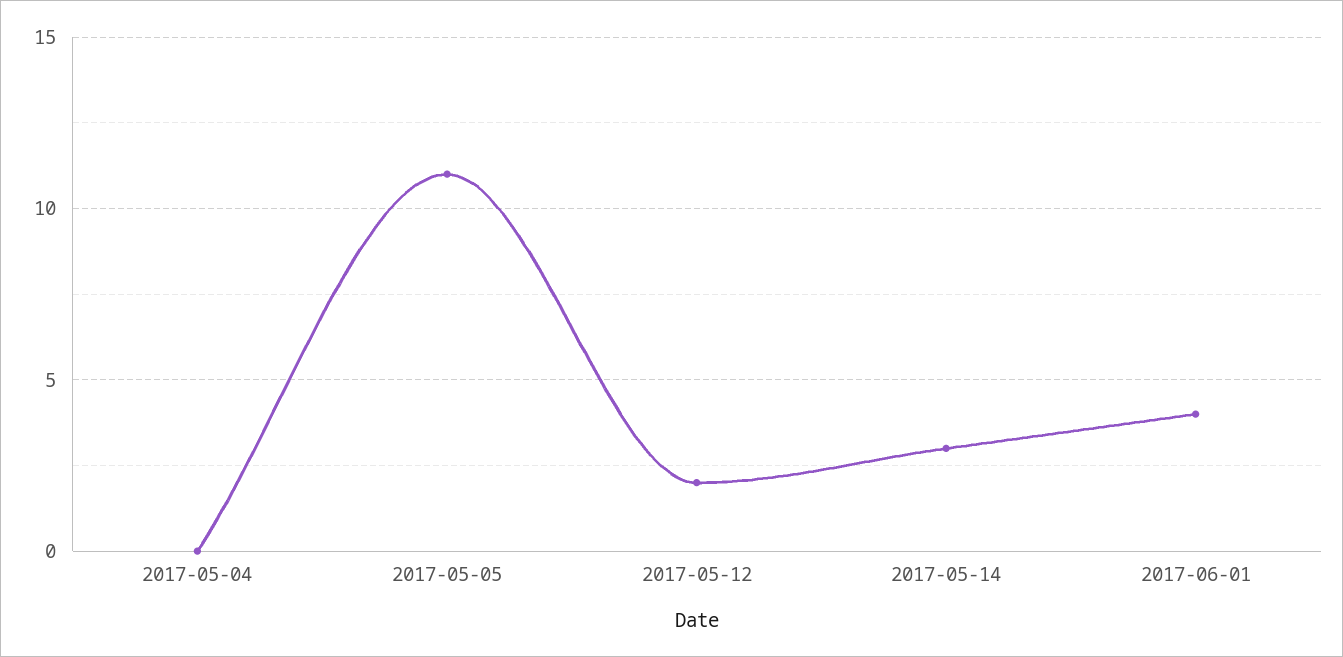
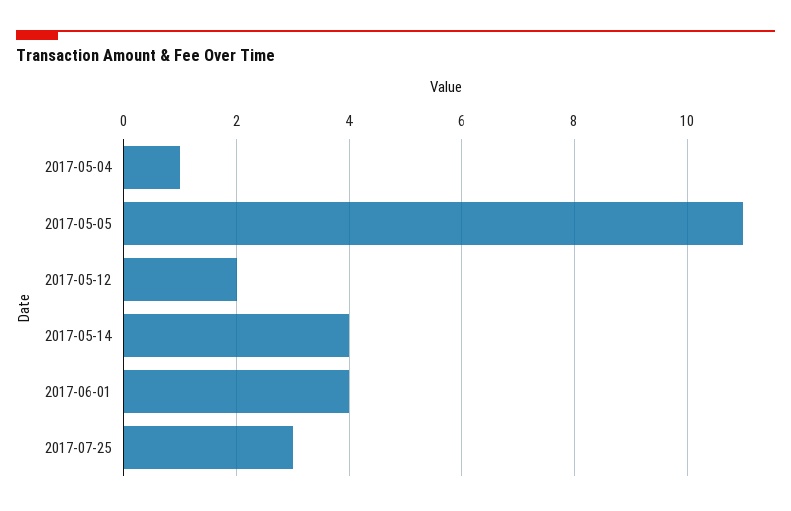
2017-05-04: 0 -> 1
2017-05-14: 3 -> 4
2017-07-25: none -> 3

